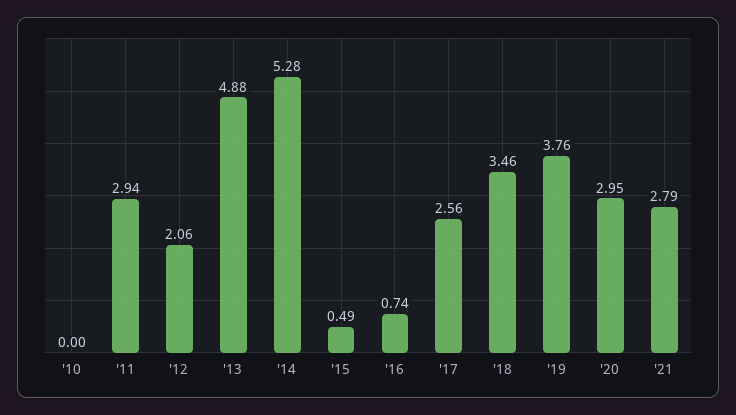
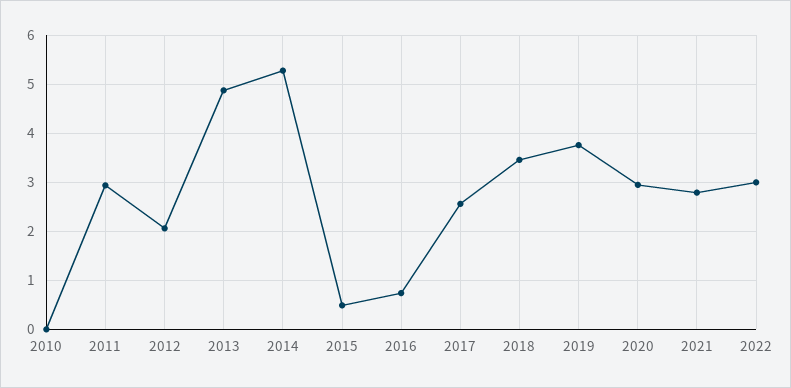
2022: none -> 3

